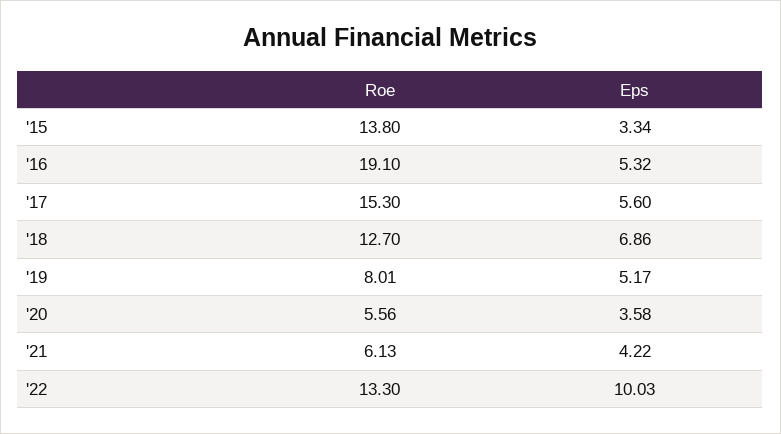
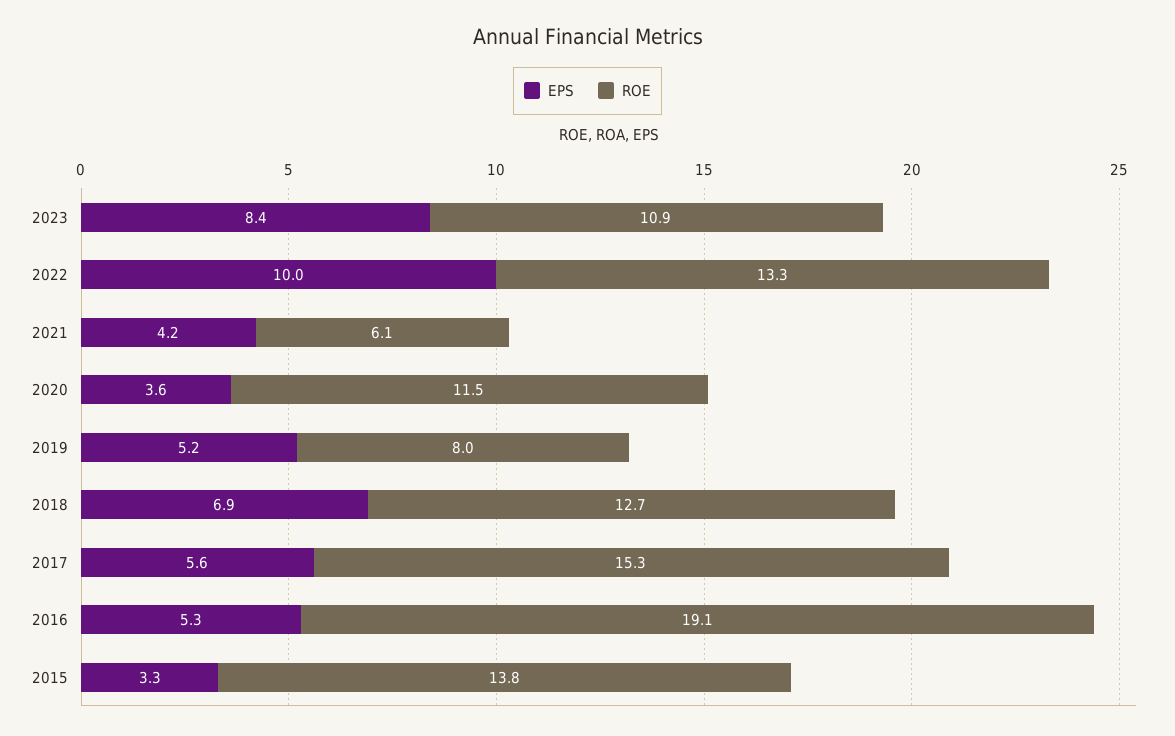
Roe, '20: 5.56 -> 11.5
Eps, 2023: none -> 8.4
Roe, 2023: none -> 10.9

